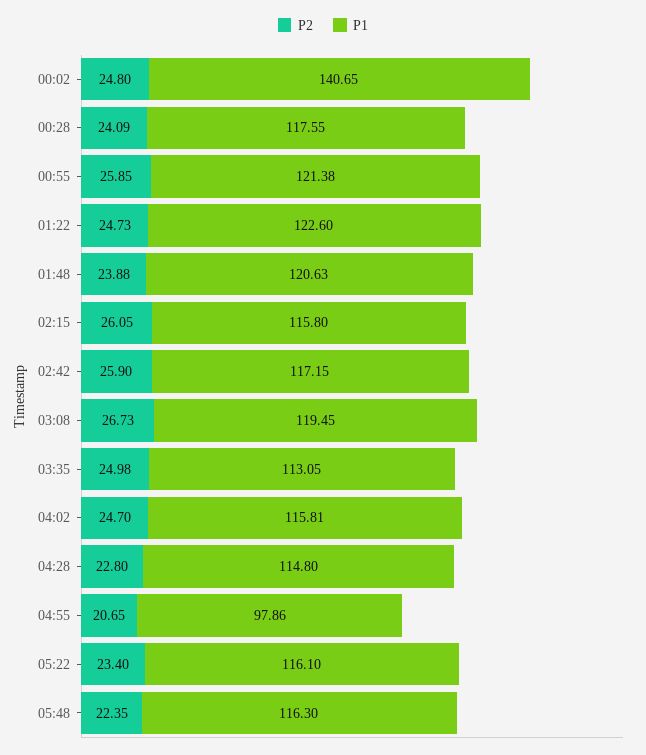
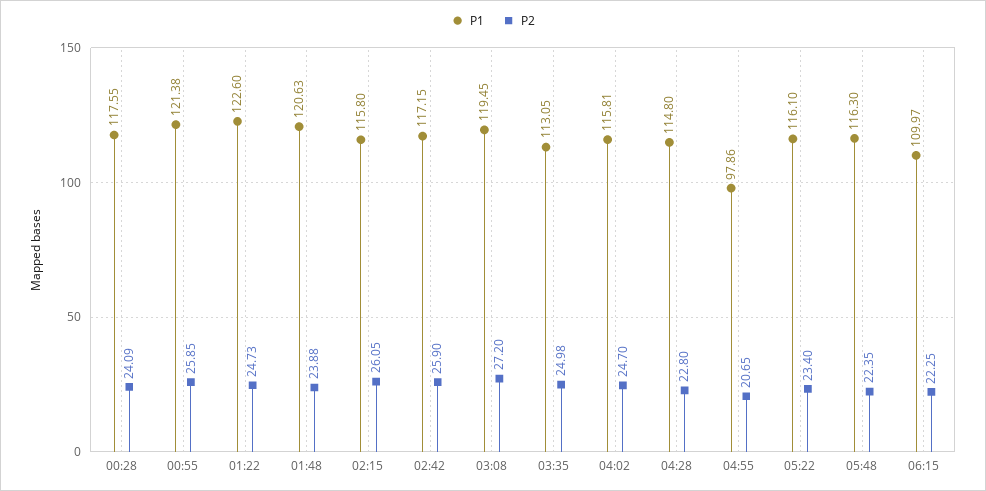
P2, 00:02: 24.8 -> none
P1, 00:02: 140.65 -> none
P2, 03:08: 26.73 -> 27.2
P1, 06:15: none -> 109.97
P2, 06:15: none -> 22.25

